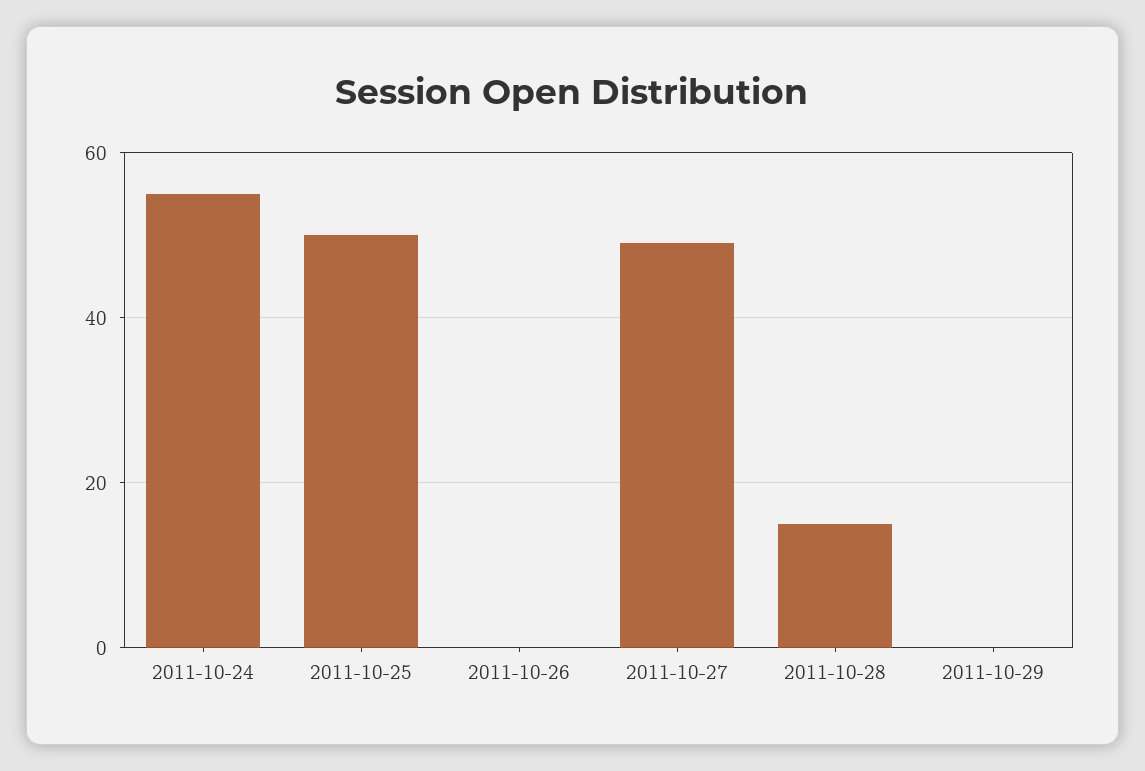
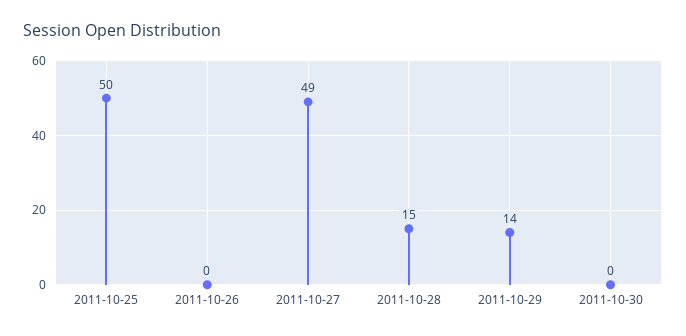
2011-10-24: 55 -> none
2011-10-29: 0 -> 14
2011-10-30: none -> 0

